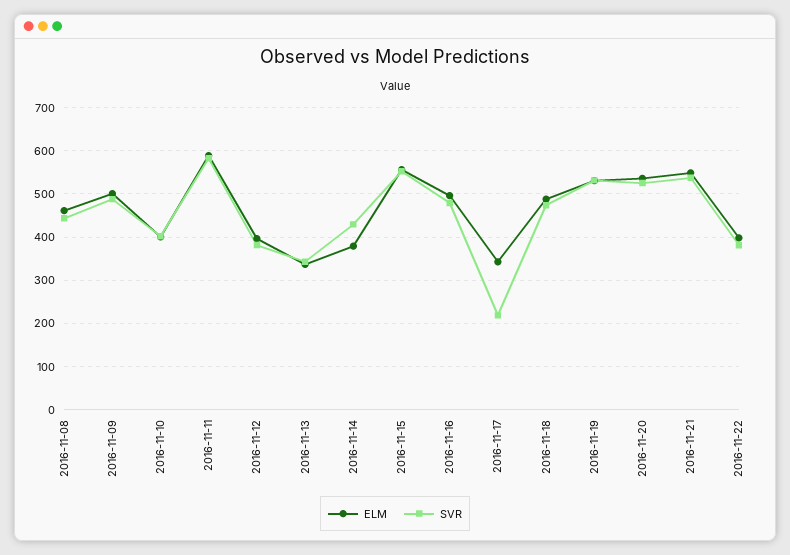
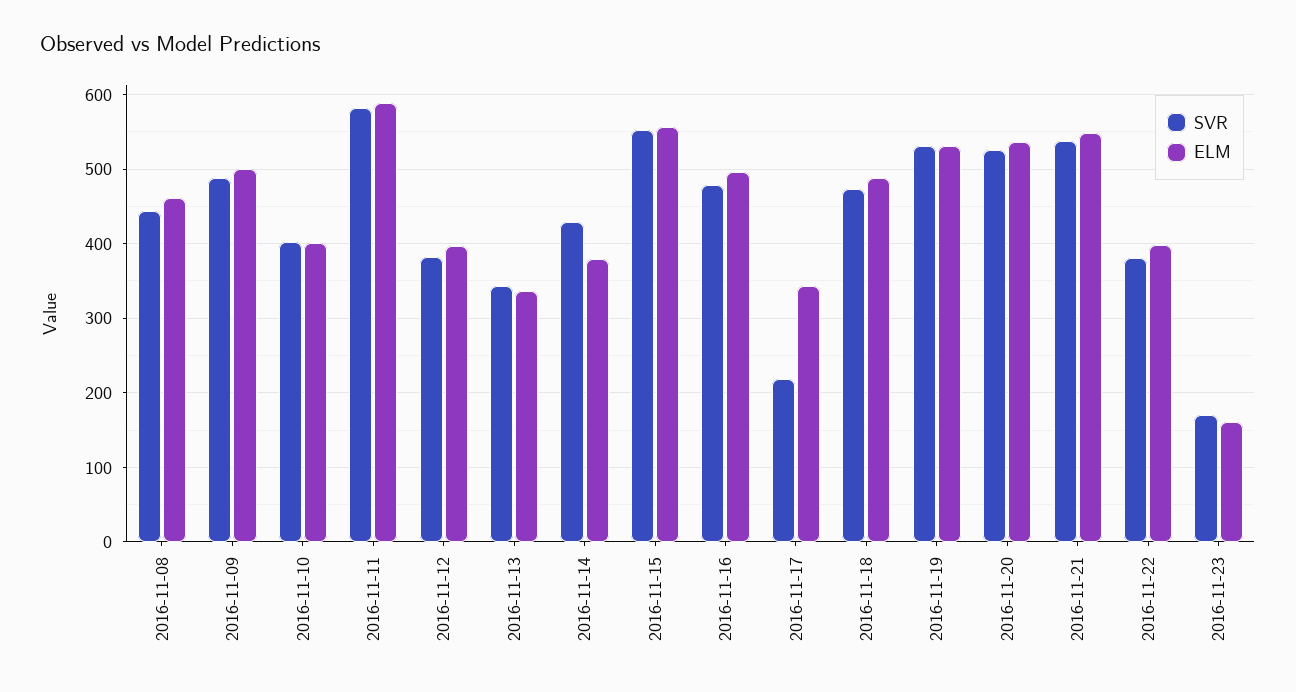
SVR, 2016-11-23: none -> 170
ELM, 2016-11-23: none -> 160

